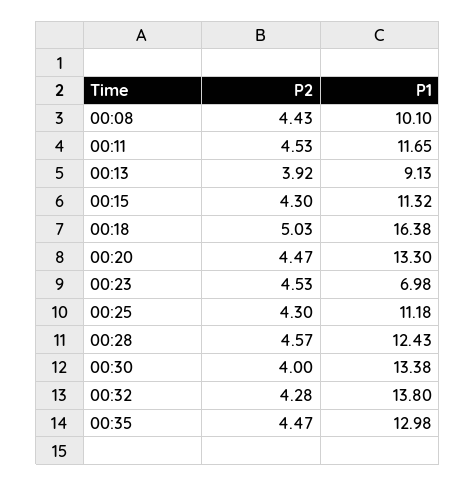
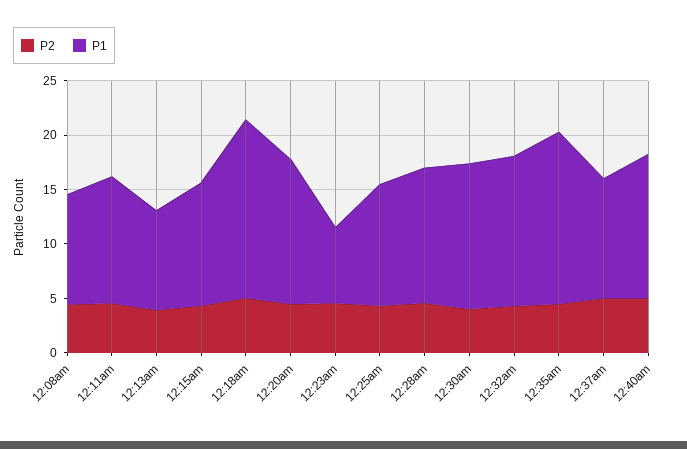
P1, 00:35: 12.98 -> 16
P2, 12:37am: none -> 5
P1, 12:37am: none -> 11
P2, 12:40am: none -> 5
P1, 12:40am: none -> 13

